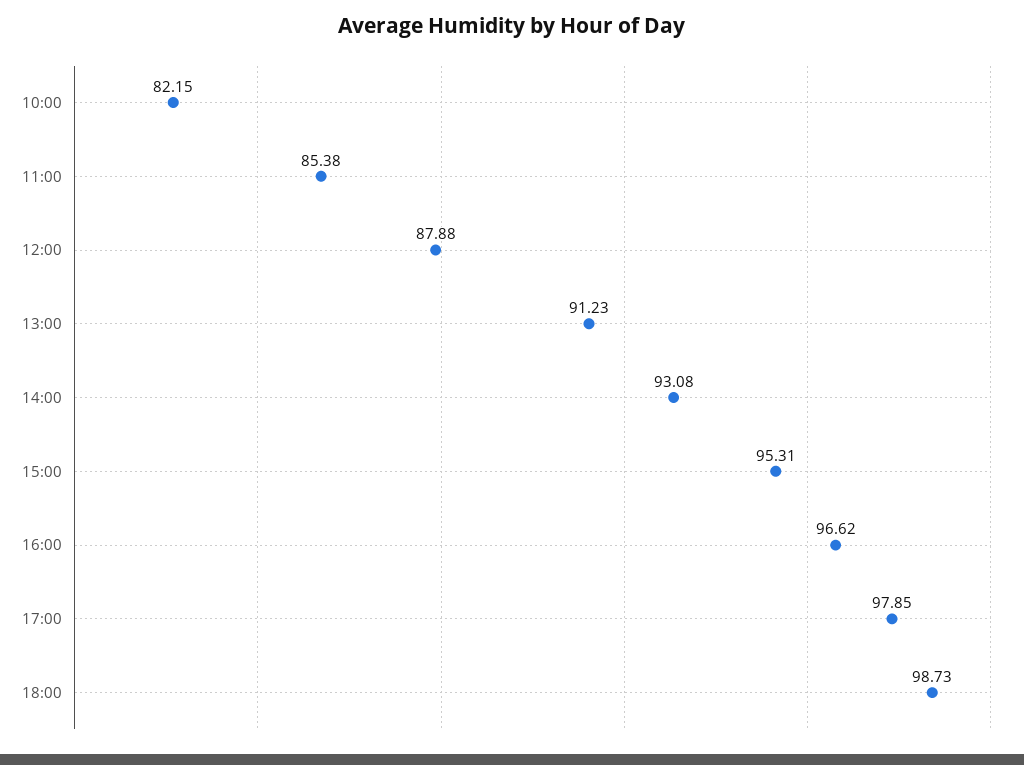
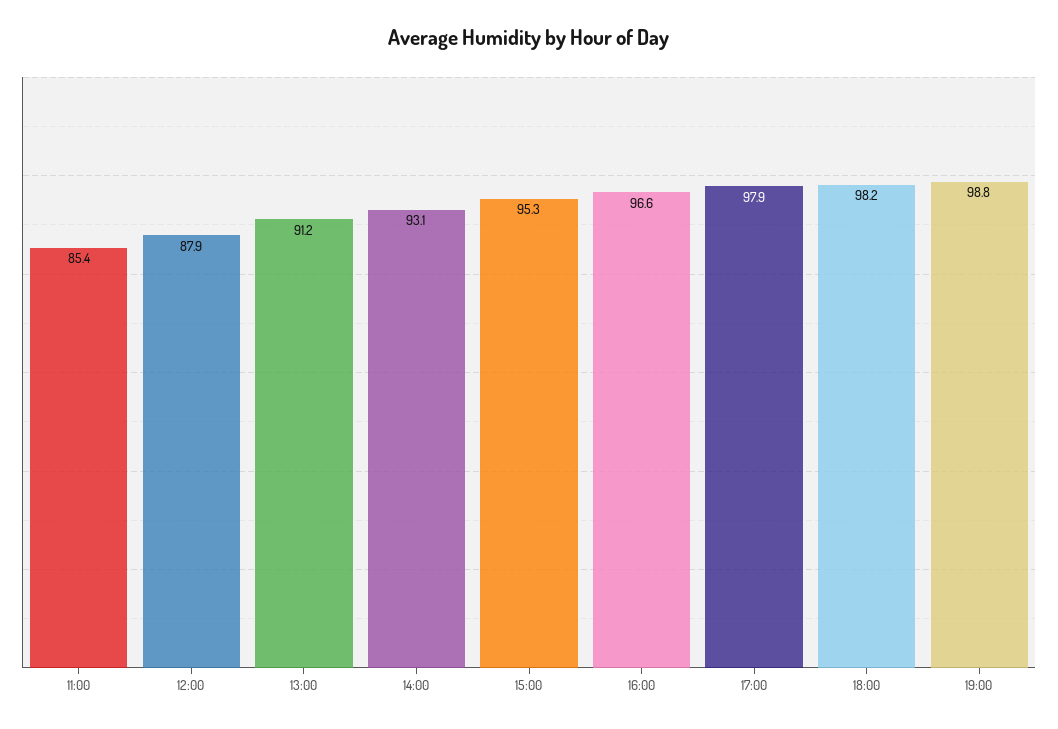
10:00: 82.15 -> none
18:00: 98.73 -> 98.2
19:00: none -> 98.8

